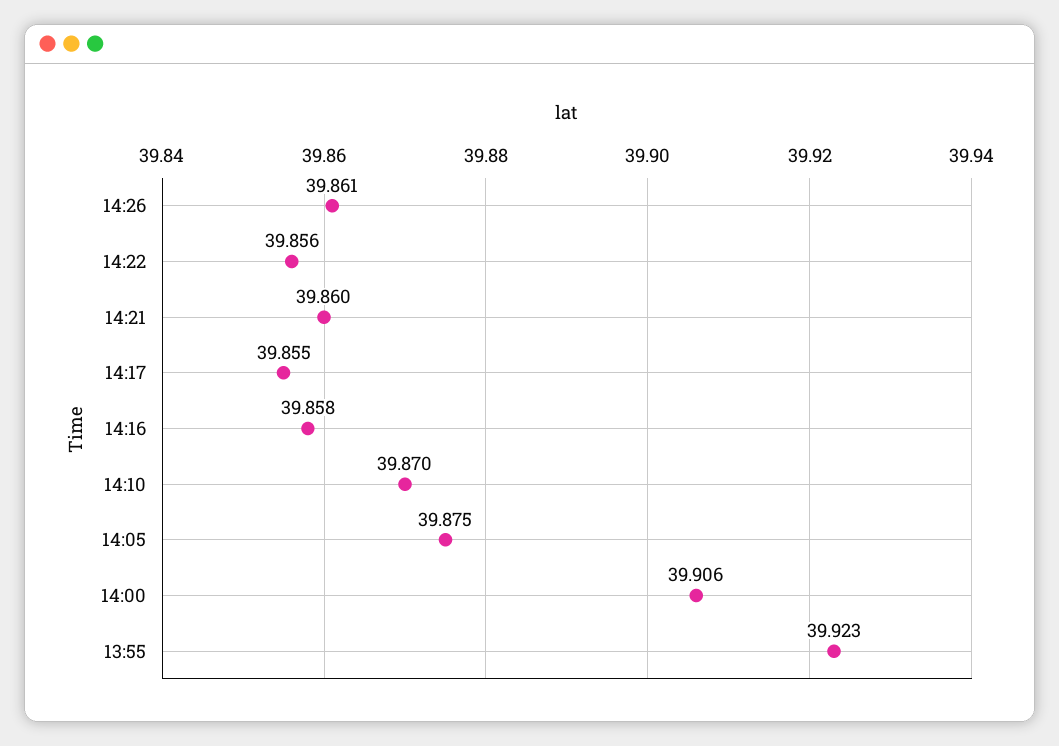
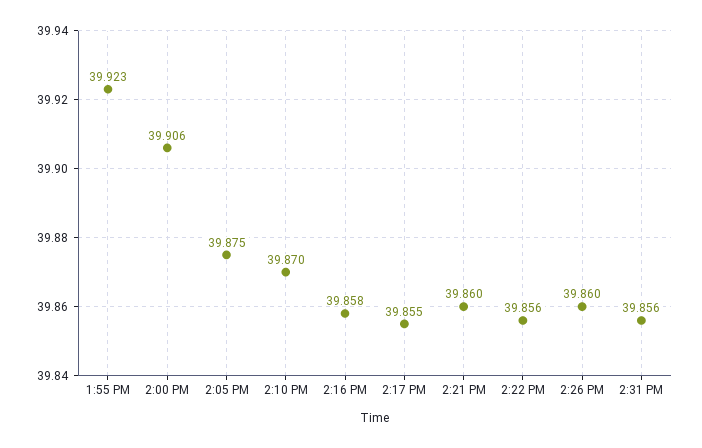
14:26: 39.861 -> 39.86
2:31 PM: none -> 39.856

